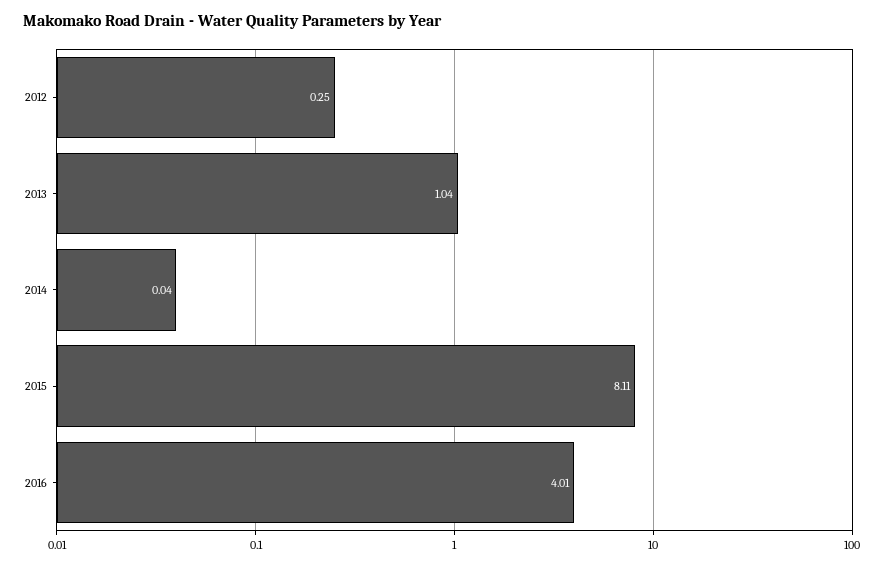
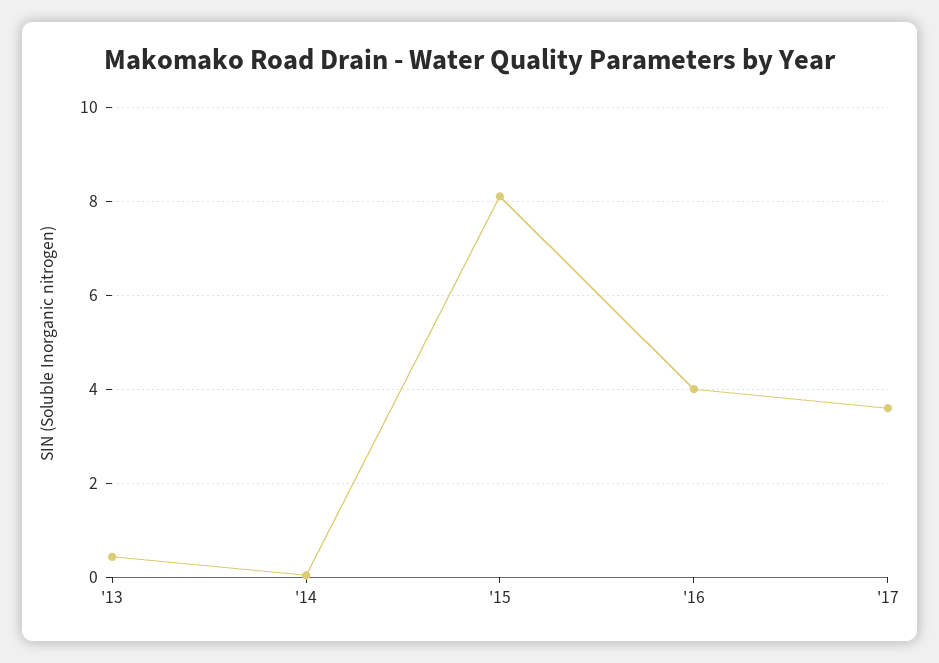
2012: 0.25 -> none
2013: 1.04 -> 0.4
'17: none -> 3.6

